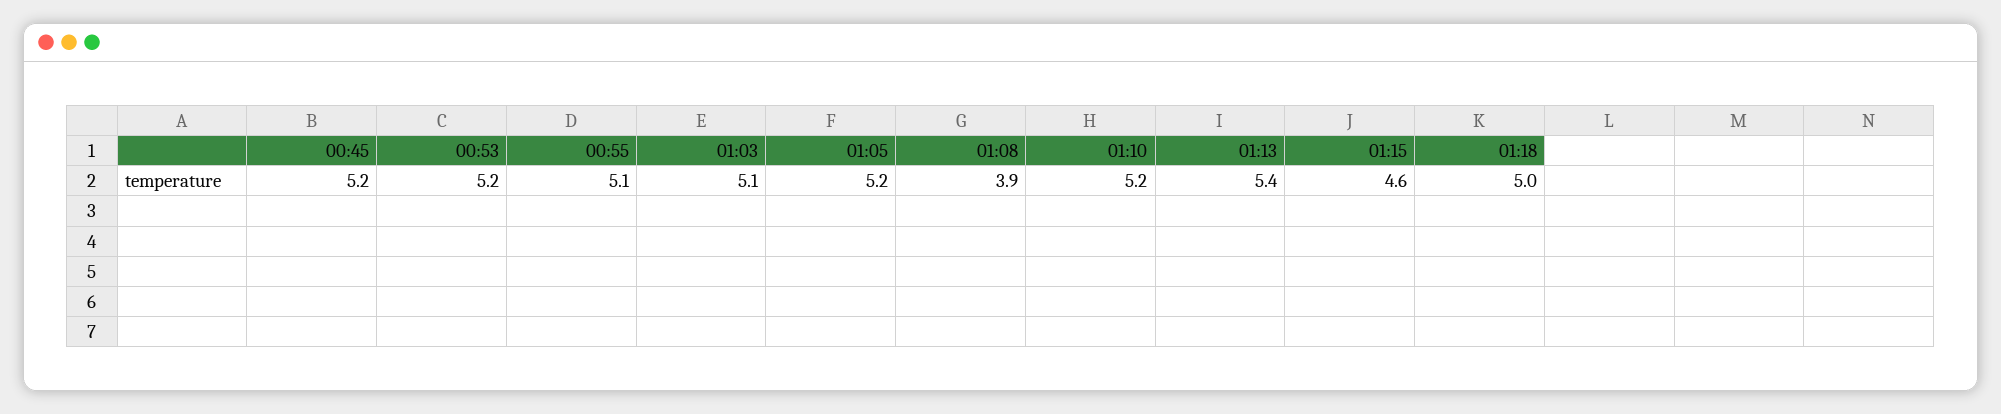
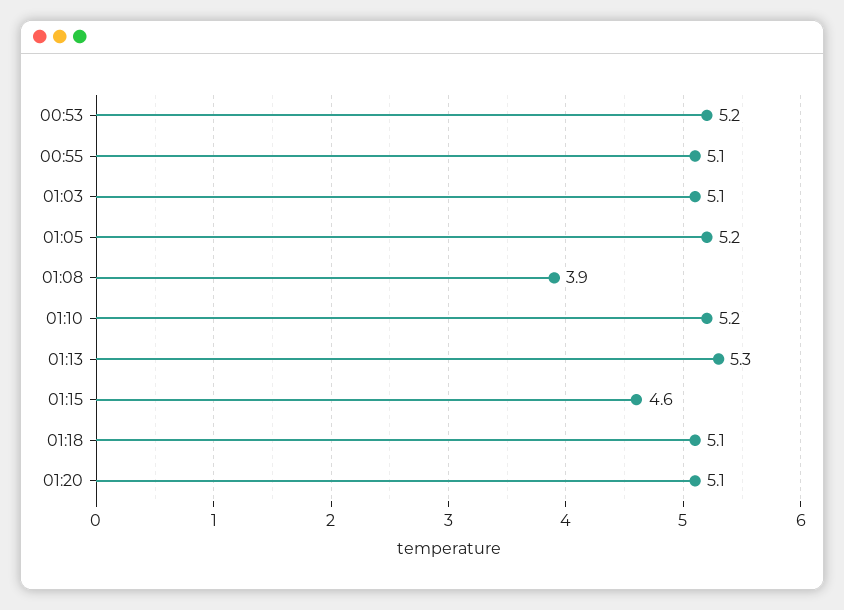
00:45: 5.2 -> none
01:13: 5.4 -> 5.3
01:18: 5 -> 5.1
01:20: none -> 5.1

